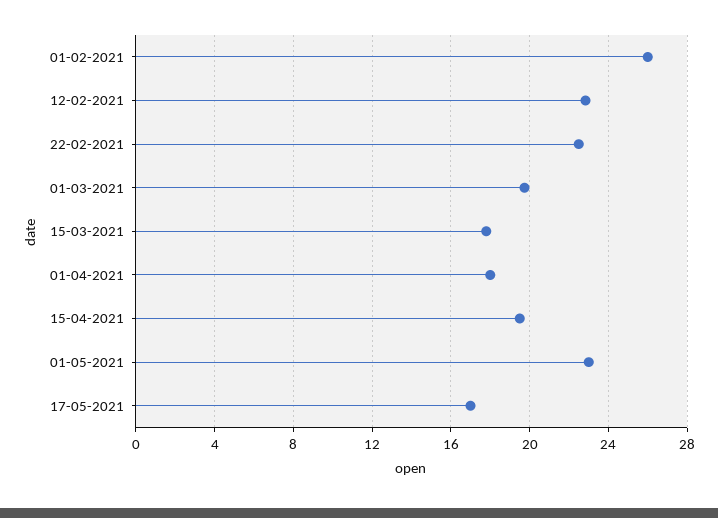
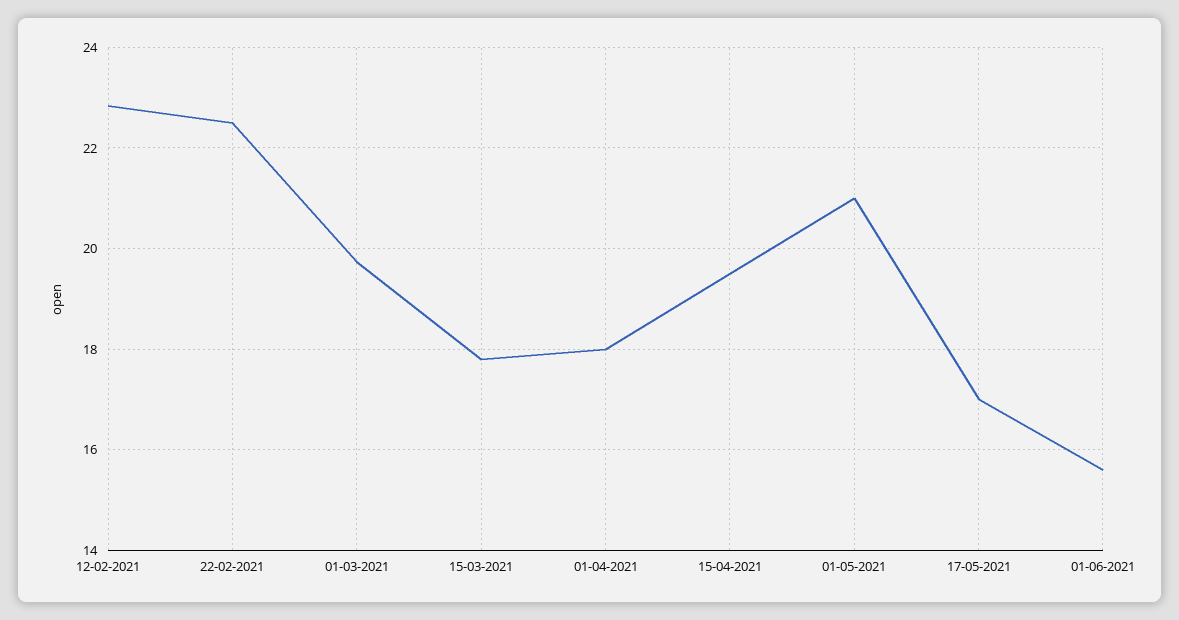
01-02-2021: 26 -> none
01-05-2021: 23 -> 21
01-06-2021: none -> 15.6

